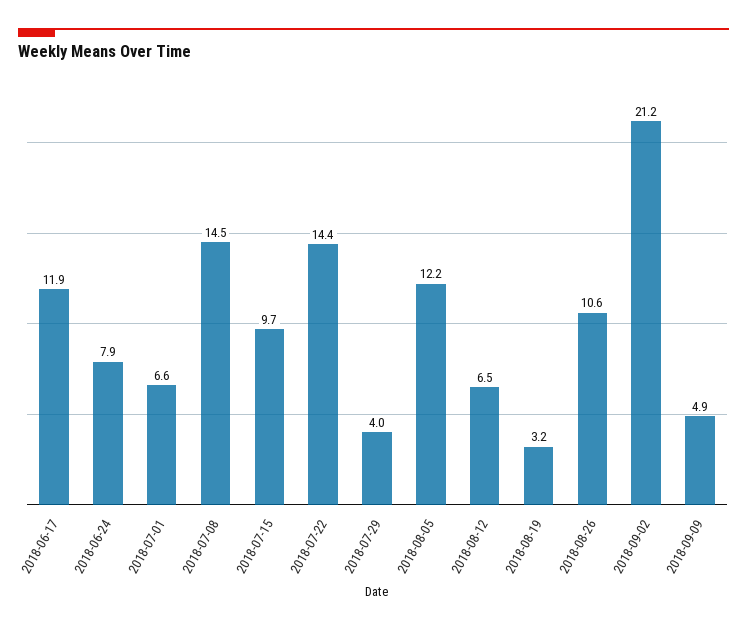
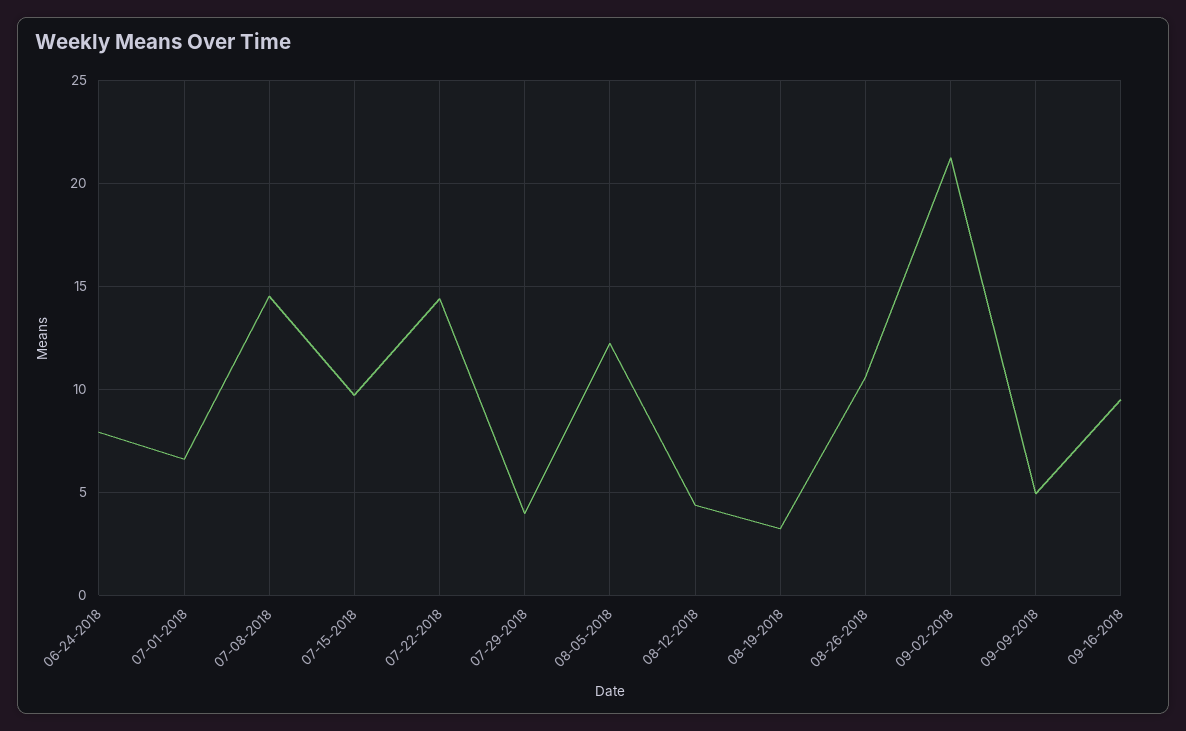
2018-06-17: 11.9 -> none
2018-08-12: 6.5 -> 4.5
09-16-2018: none -> 9.5

